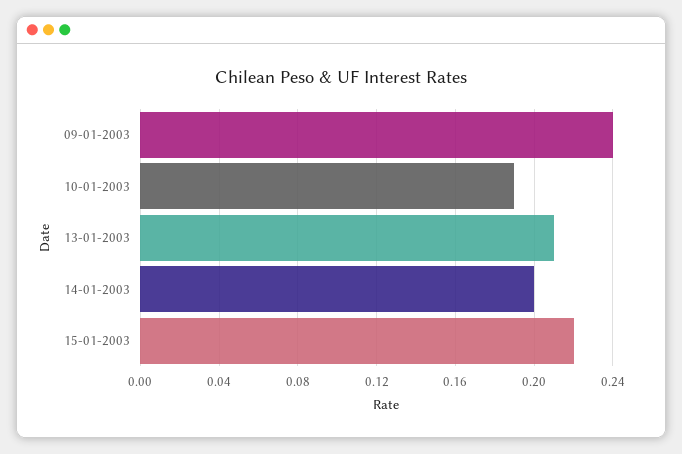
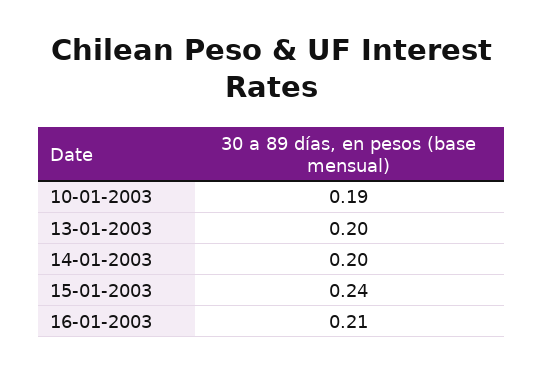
09-01-2003: 0.24 -> none
13-01-2003: 0.21 -> 0.2
15-01-2003: 0.22 -> 0.24
16-01-2003: none -> 0.21

